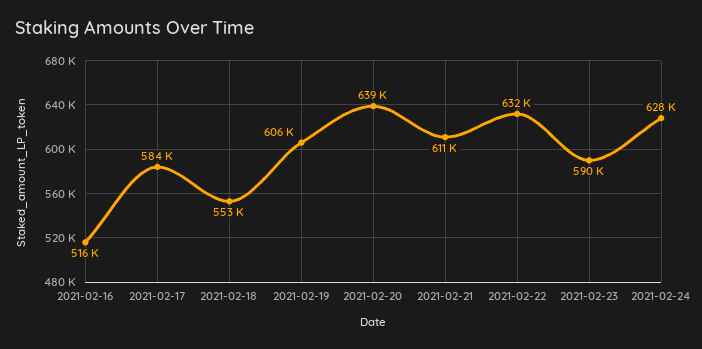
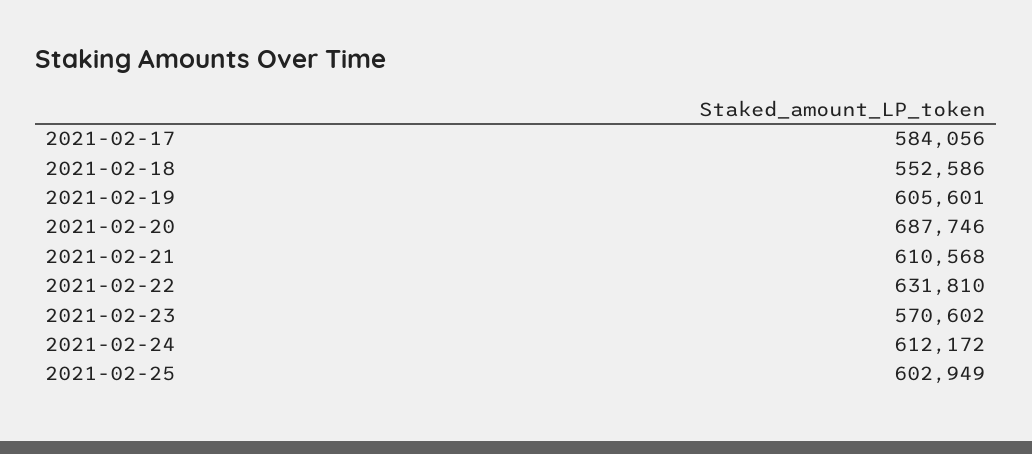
2021-02-16: 516000 -> none
2021-02-20: 639000 -> 687746
2021-02-23: 590000 -> 570602
2021-02-24: 628000 -> 612172
2021-02-25: none -> 602949

